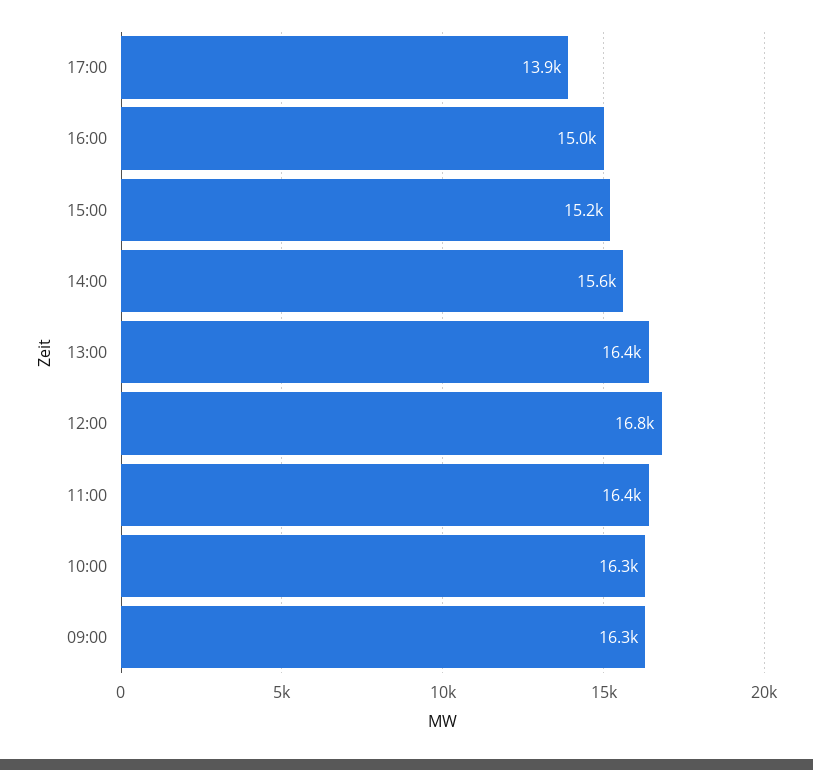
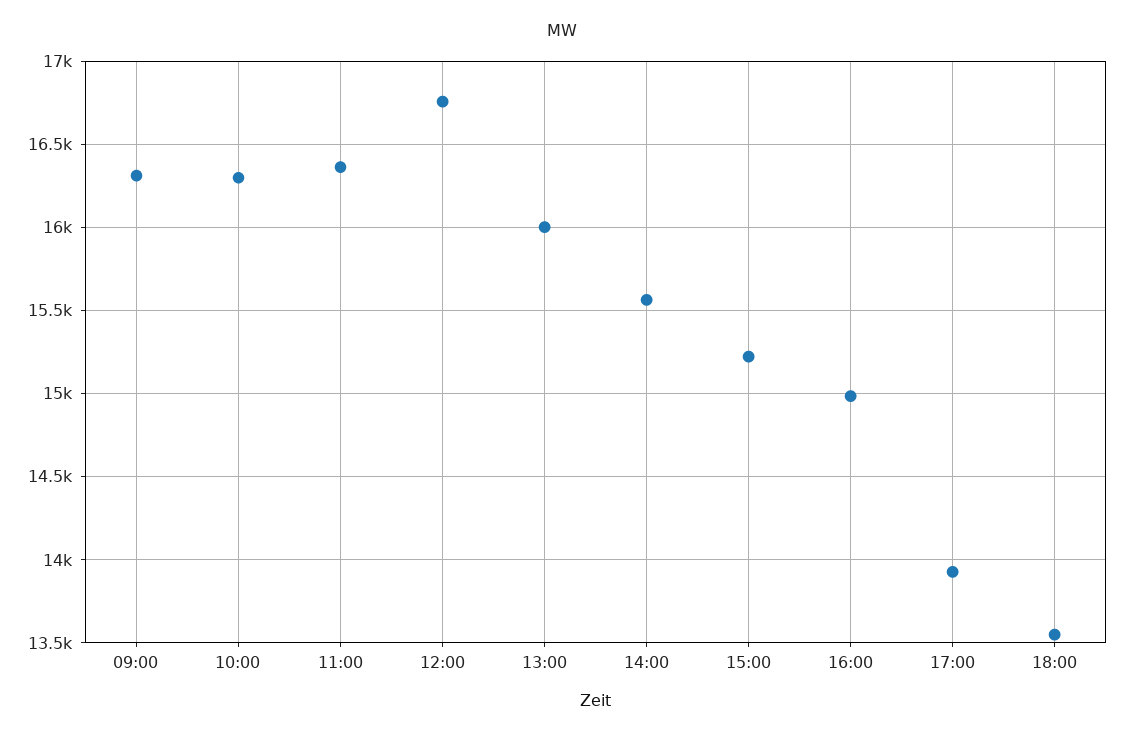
13:00: 16400 -> 16000
18:00: none -> 13550

